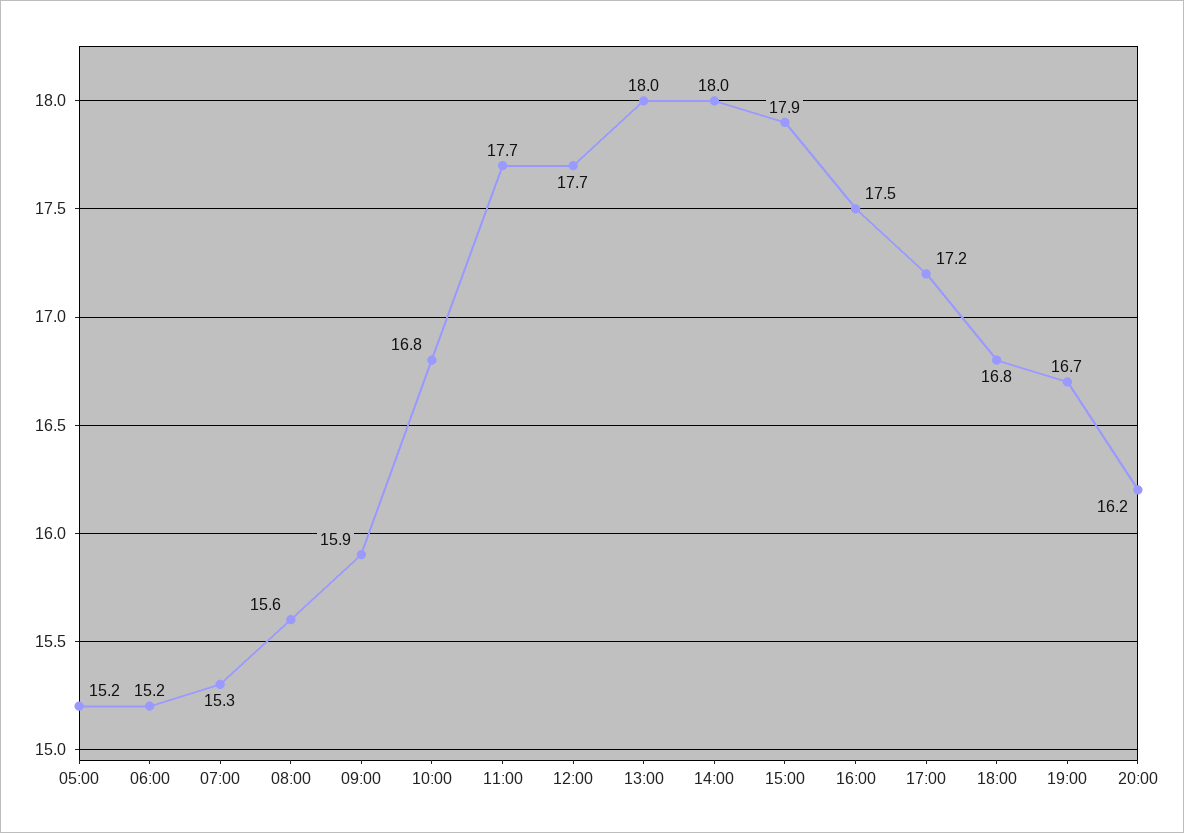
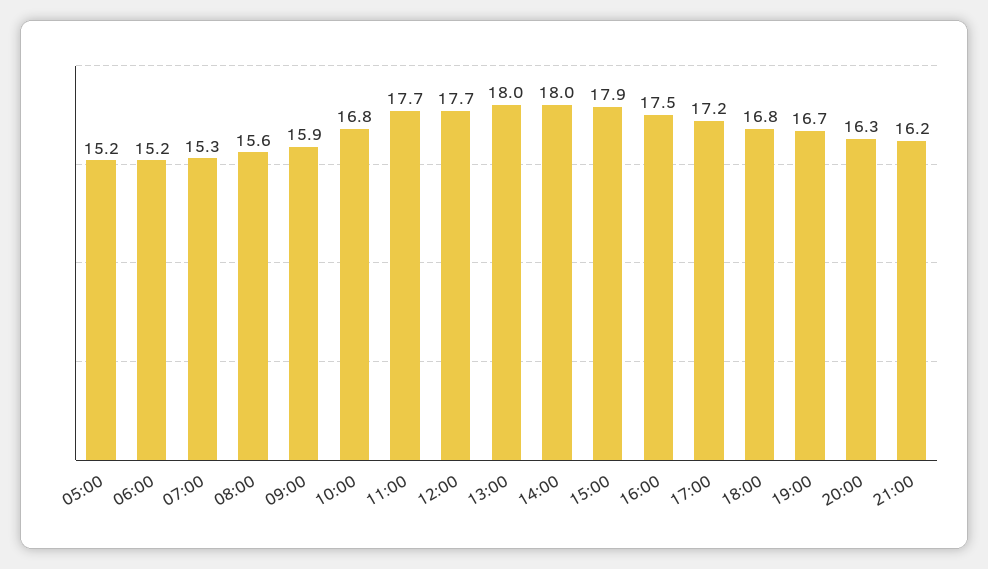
20:00: 16.2 -> 16.3
21:00: none -> 16.2

